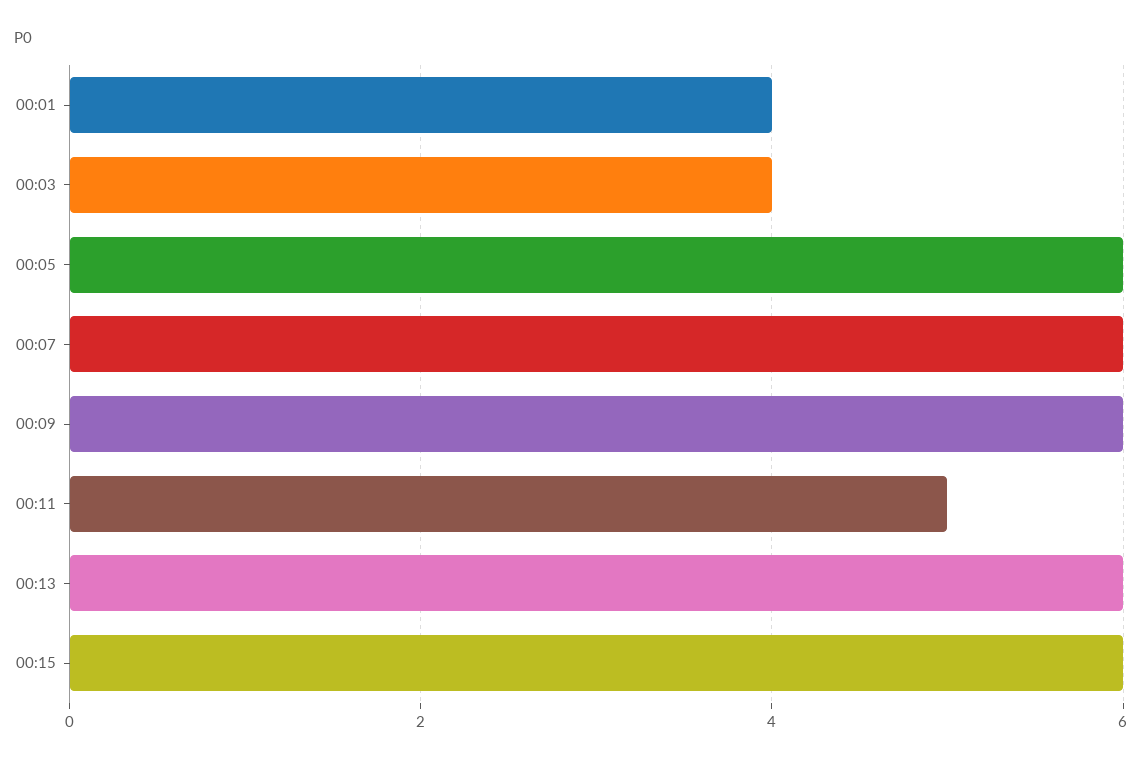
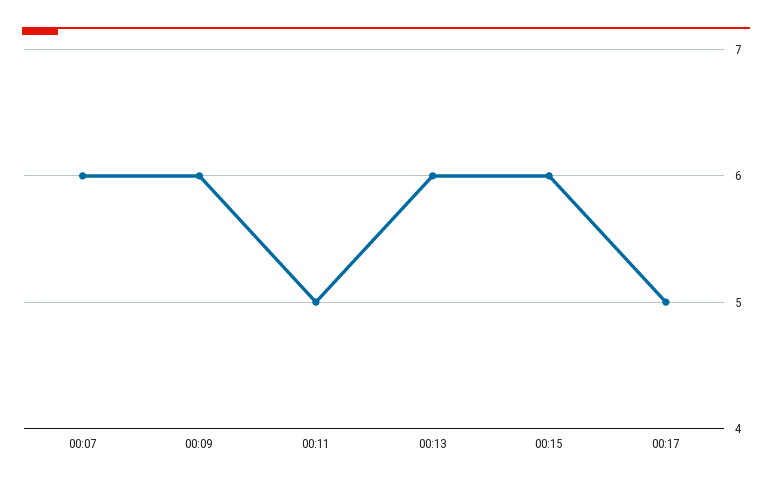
00:01: 4 -> none
00:03: 4 -> none
00:05: 6 -> none
00:17: none -> 5

